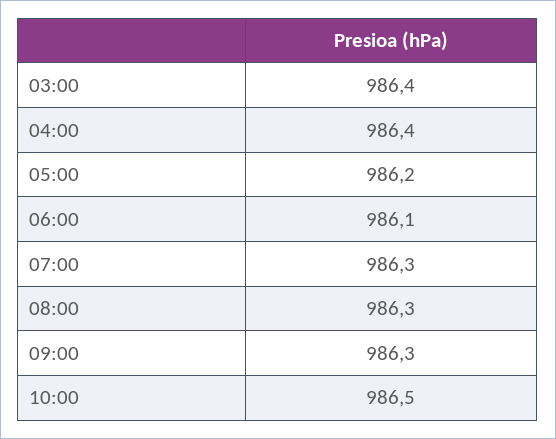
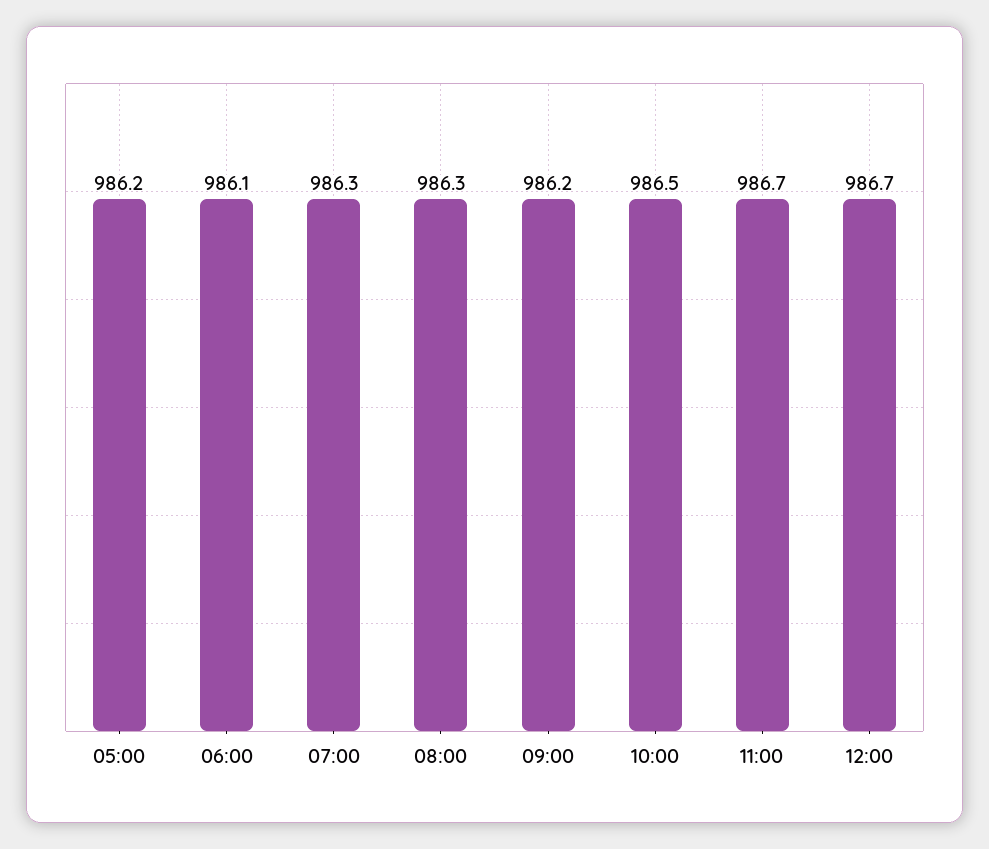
03:00: 986.4 -> none
04:00: 986.4 -> none
09:00: 986.3 -> 986.2
11:00: none -> 986.7
12:00: none -> 986.7

